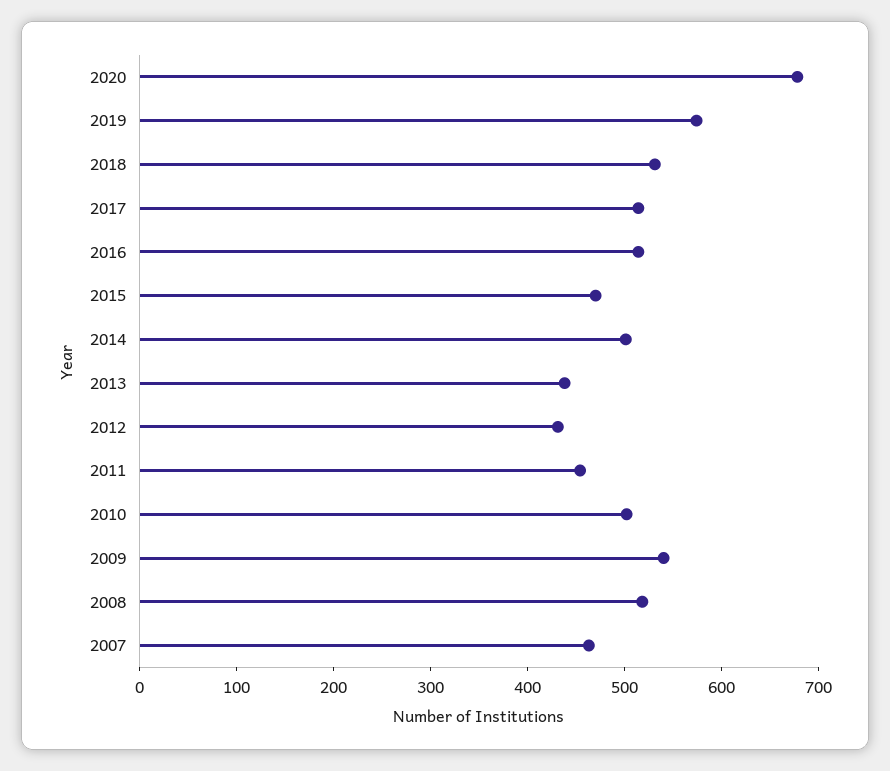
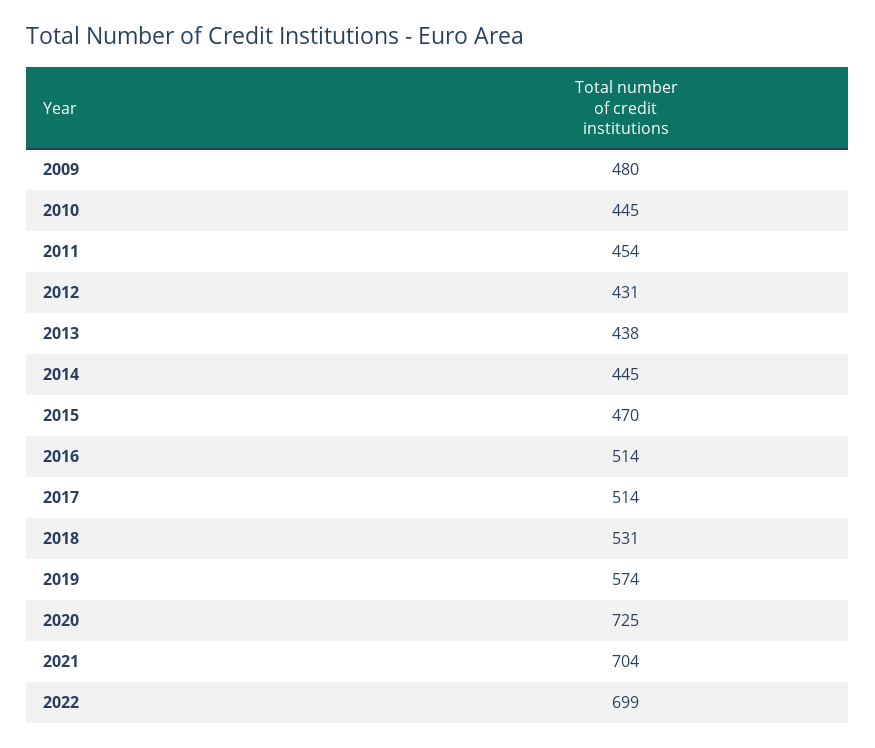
2020: 680 -> 725
2014: 500 -> 445
2010: 500 -> 445
2009: 540 -> 480
2008: 520 -> none
2007: 460 -> none
2021: none -> 704
2022: none -> 699

